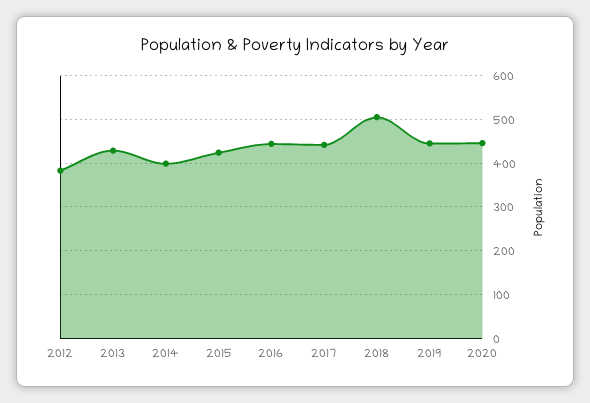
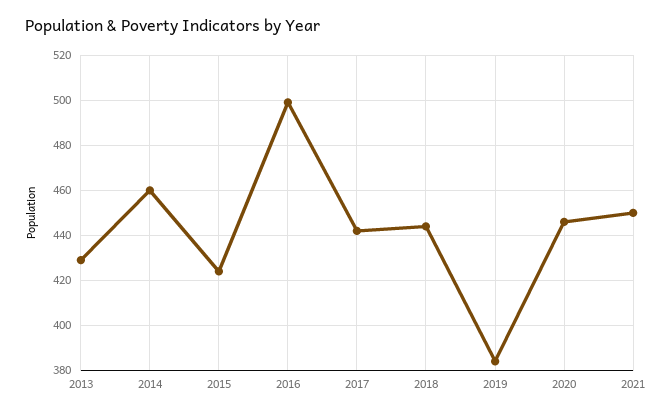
2012: 380 -> none
2014: 400 -> 460
2016: 440 -> 500
2018: 500 -> 445
2019: 440 -> 385
2021: none -> 450

